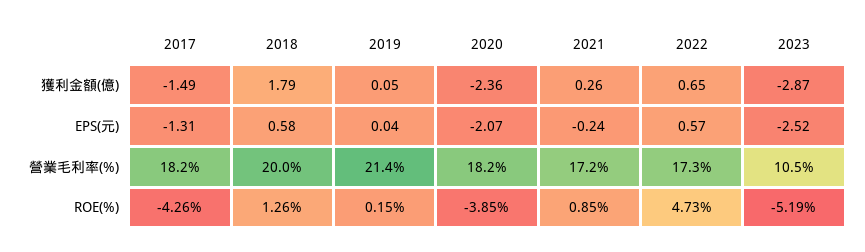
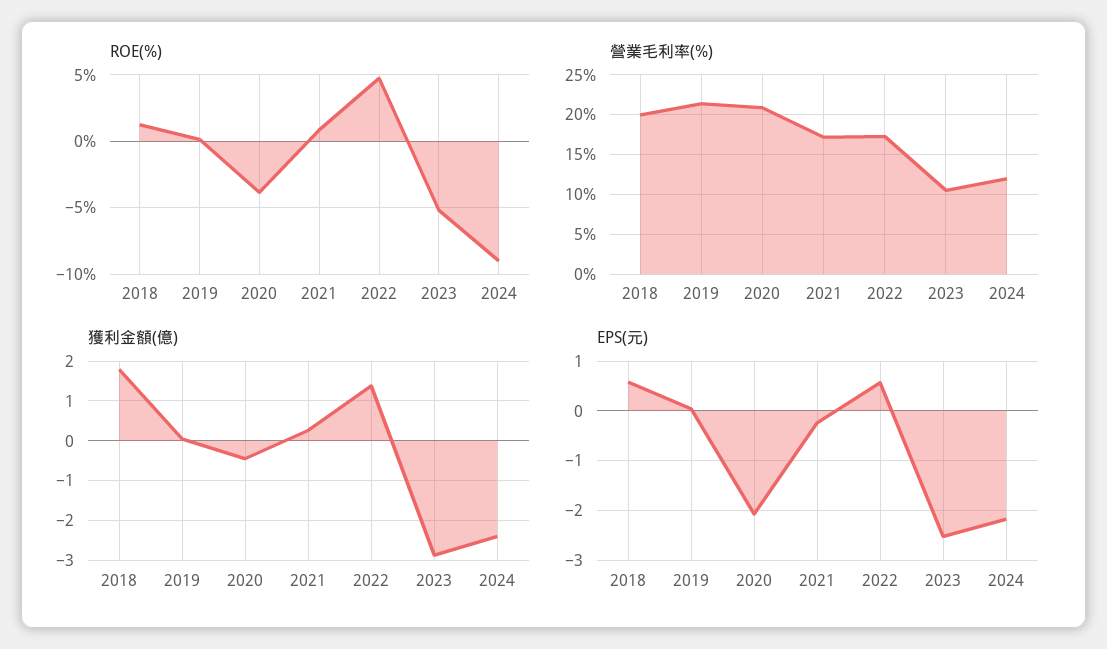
獲利金額(億), 2017: -1.49 -> none
獲利金額(億), 2020: -2.36 -> -0.4
獲利金額(億), 2022: 0.65 -> 1.4
EPS(元), 2017: -1.31 -> none
營業毛利率(%), 2017: 18.2 -> none
營業毛利率(%), 2020: 18.2 -> 21
ROE(%), 2017: -4.26 -> none
ROE(%), 2024: none -> -9
營業毛利率(%), 2024: none -> 12
獲利金額(億), 2024: none -> -2.4
EPS(元), 2024: none -> -2.2

